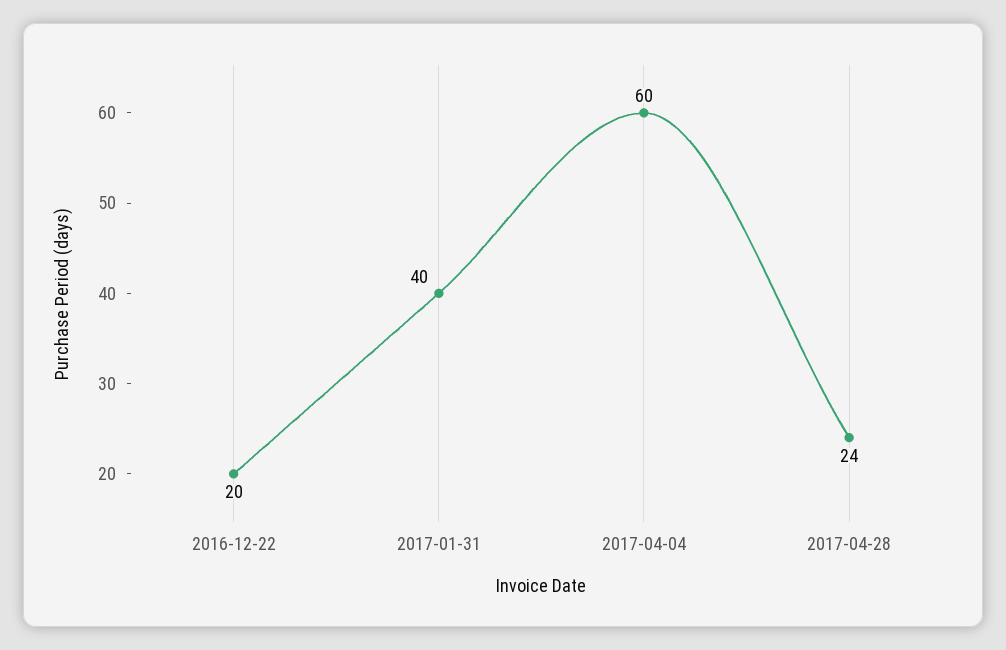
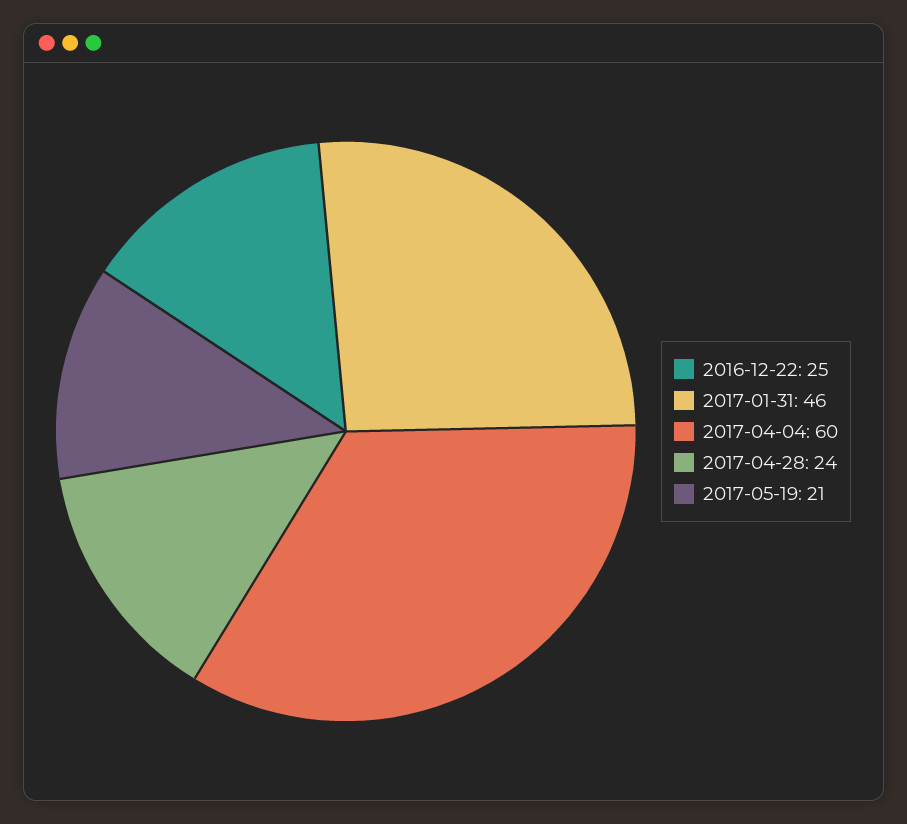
2016-12-22: 20 -> 25
2017-01-31: 40 -> 46
2017-05-19: none -> 21

